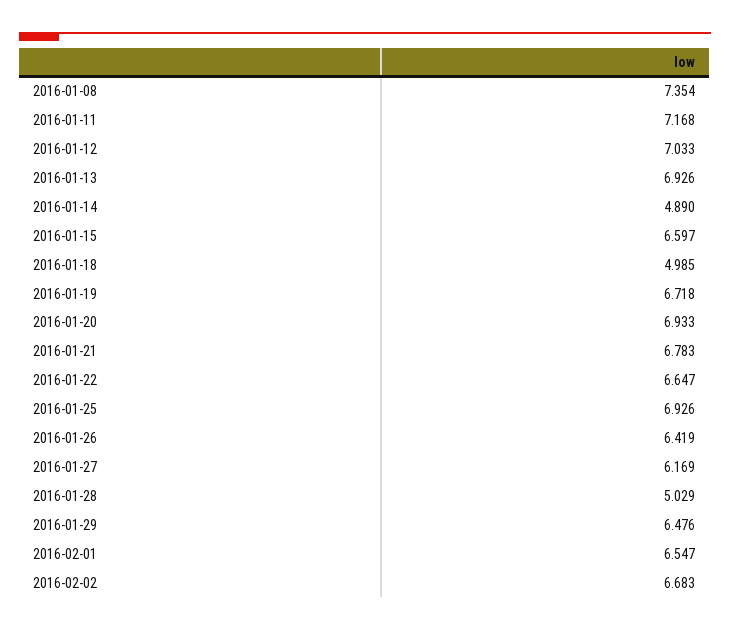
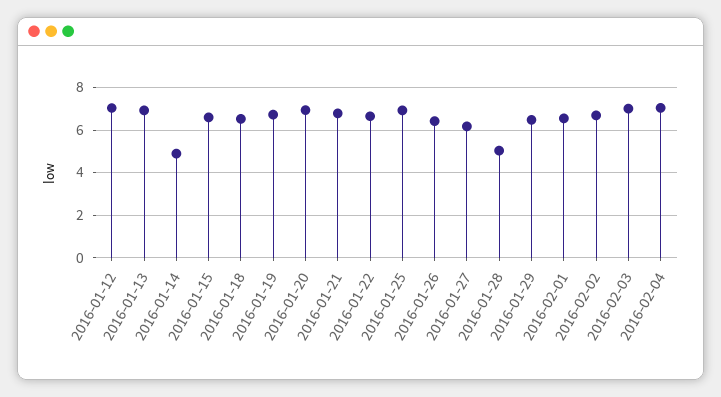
2016-01-08: 7.354 -> none
2016-01-11: 7.168 -> none
2016-01-18: 4.985 -> 6.5
2016-02-03: none -> 7
2016-02-04: none -> 7

